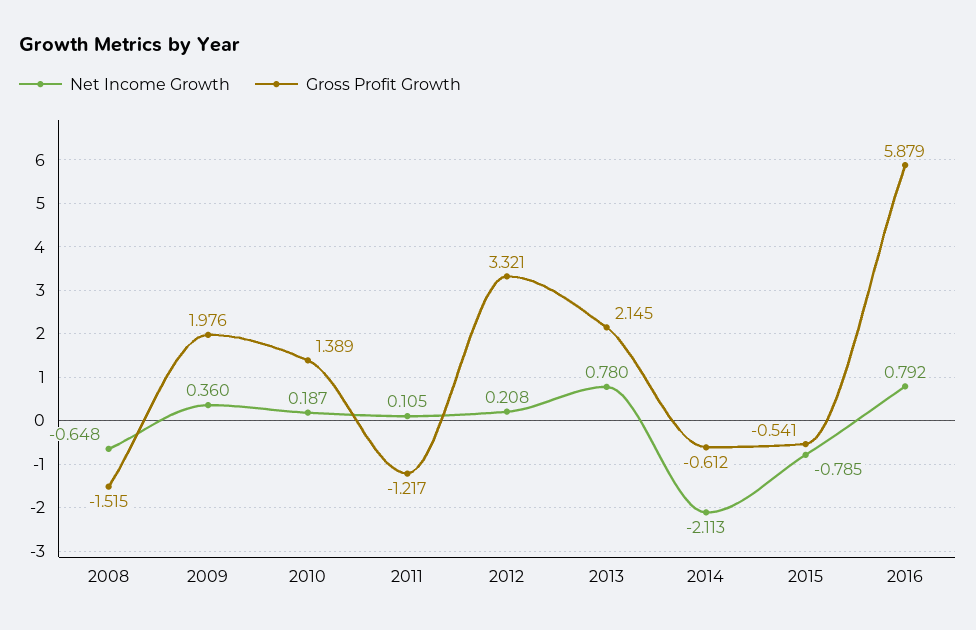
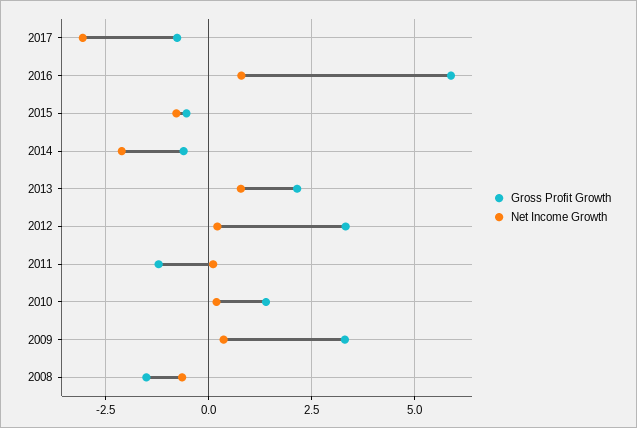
Gross Profit Growth, 2009: 1.976 -> 3.25
Gross Profit Growth, 2017: none -> -0.75
Net Income Growth, 2017: none -> -3

